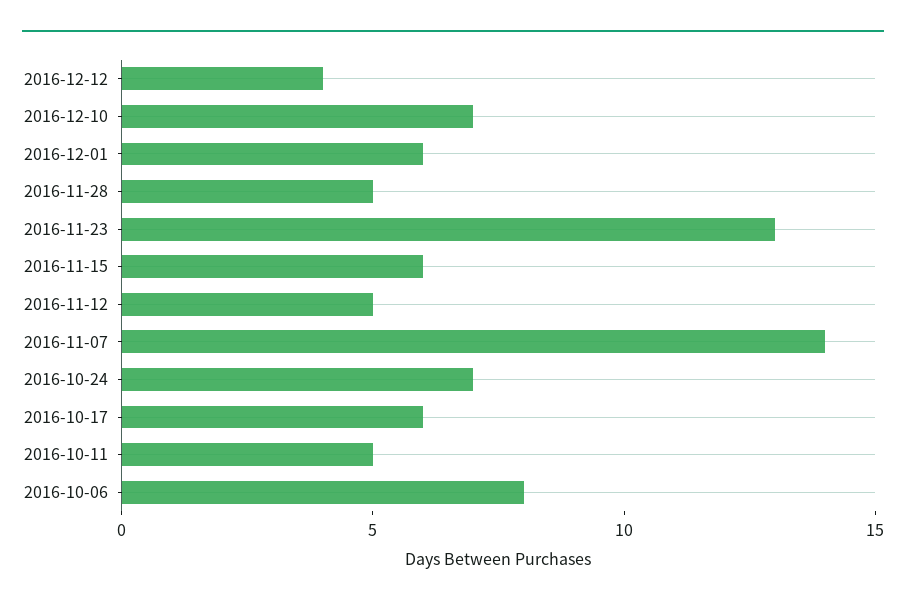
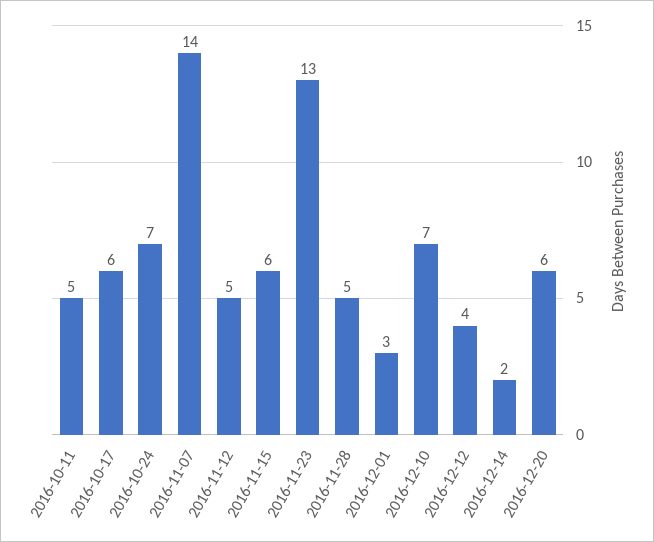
2016-12-01: 6 -> 3
2016-10-06: 8 -> none
2016-12-14: none -> 2
2016-12-20: none -> 6

